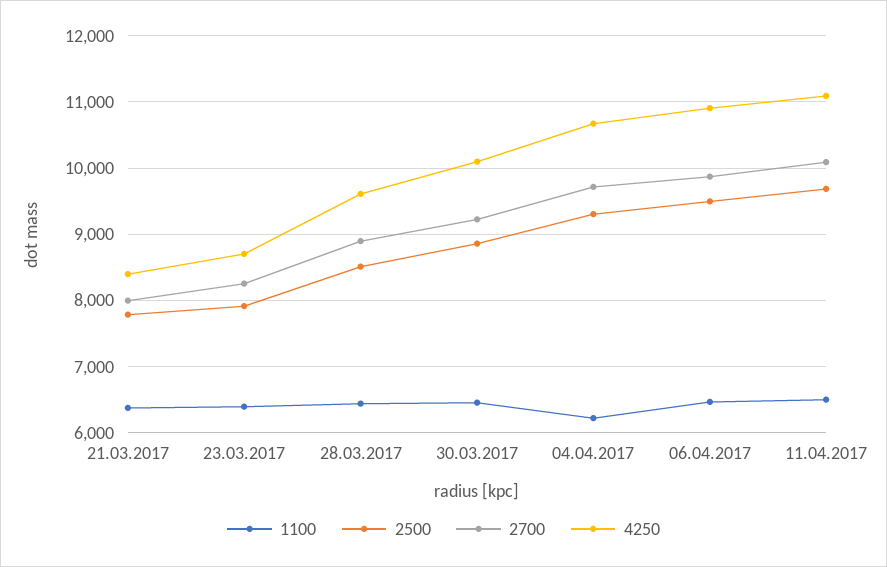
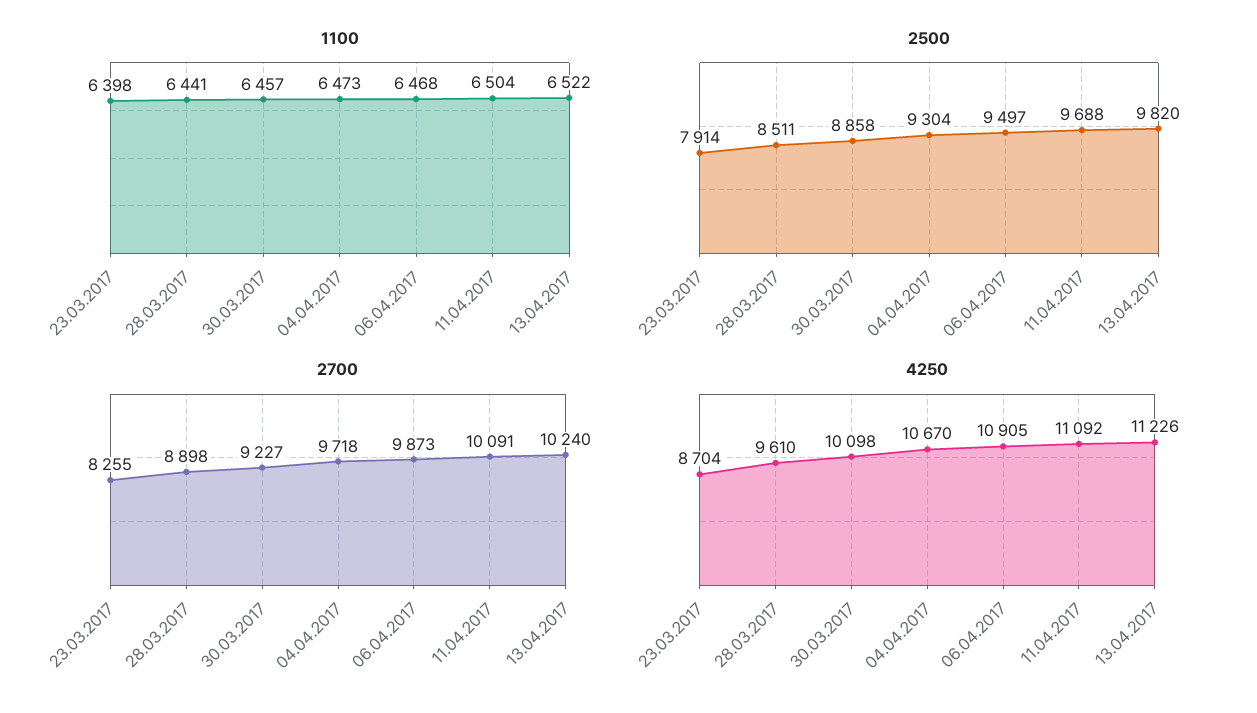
1100, 21.03.2017: 6400 -> none
2500, 21.03.2017: 7800 -> none
2700, 21.03.2017: 8000 -> none
4250, 21.03.2017: 8400 -> none
1100, 04.04.2017: 6200 -> 6473
1100, 13.04.2017: none -> 6522
2500, 13.04.2017: none -> 9820
2700, 13.04.2017: none -> 10240
4250, 13.04.2017: none -> 11226

